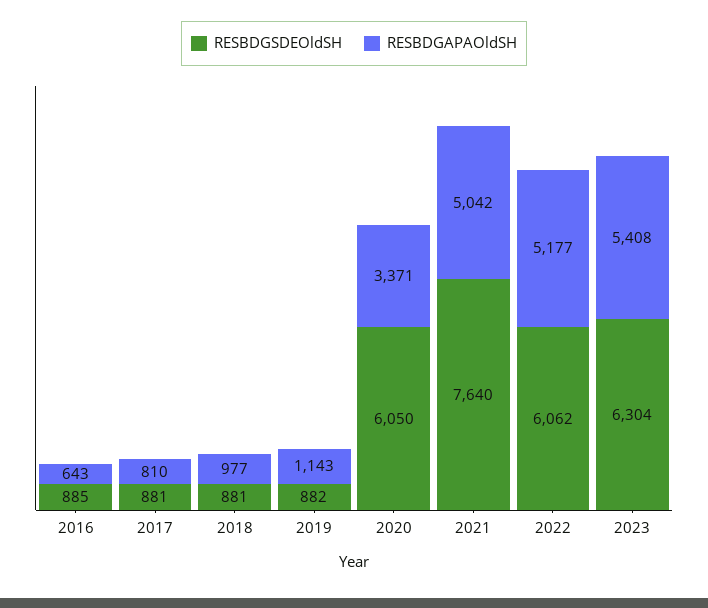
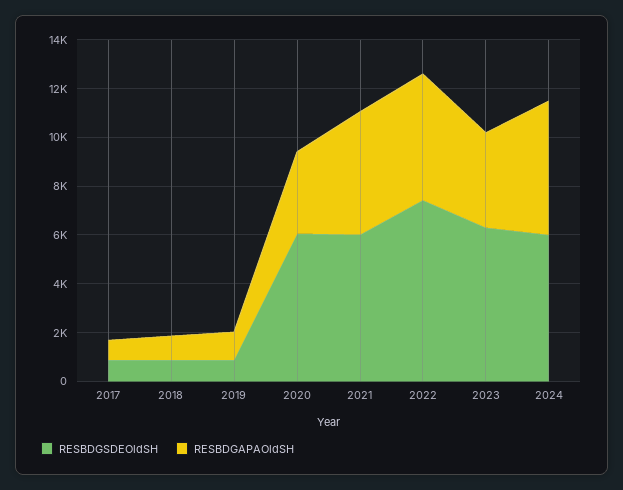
RESBDGSDEOldSH, 2016: 885 -> none
RESBDGAPAOldSH, 2016: 643 -> none
RESBDGSDEOldSH, 2021: 7640 -> 6000
RESBDGSDEOldSH, 2022: 6062 -> 7500
RESBDGAPAOldSH, 2023: 5408 -> 4000
RESBDGSDEOldSH, 2024: none -> 6000
RESBDGAPAOldSH, 2024: none -> 5500

